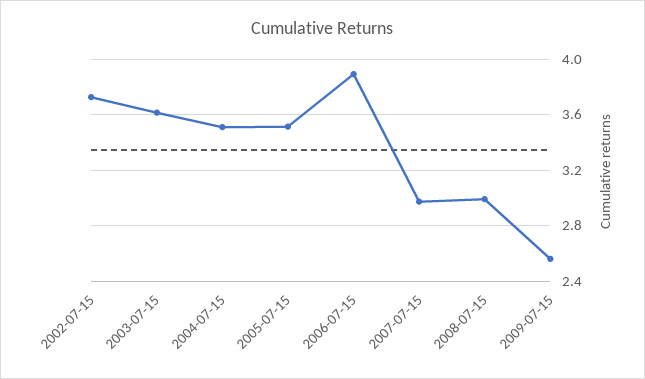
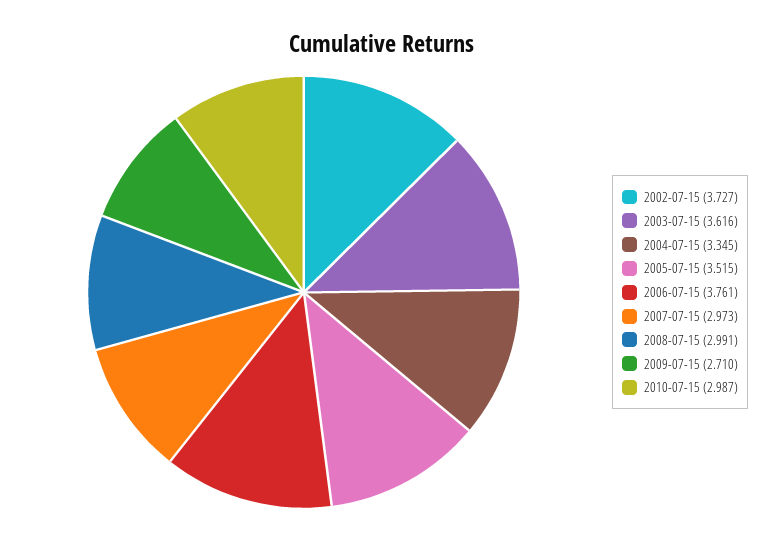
2004-07-15: 3.5 -> 3.345
2006-07-15: 3.9 -> 3.761
2009-07-15: 2.55 -> 2.71
2010-07-15: none -> 2.987

